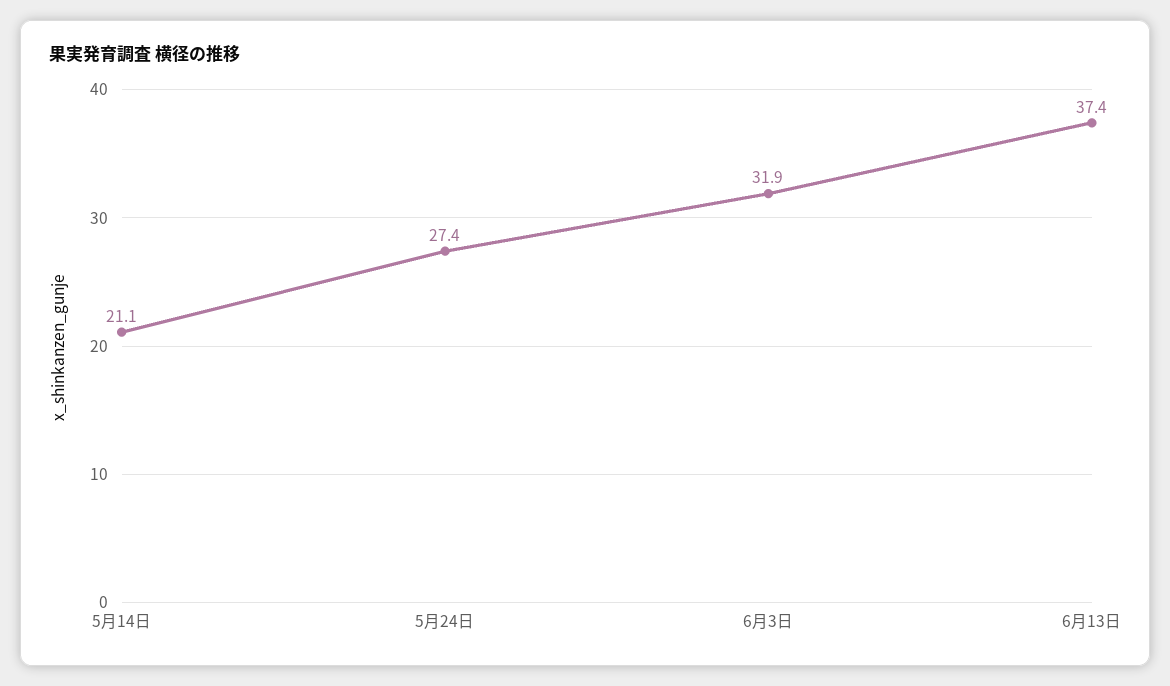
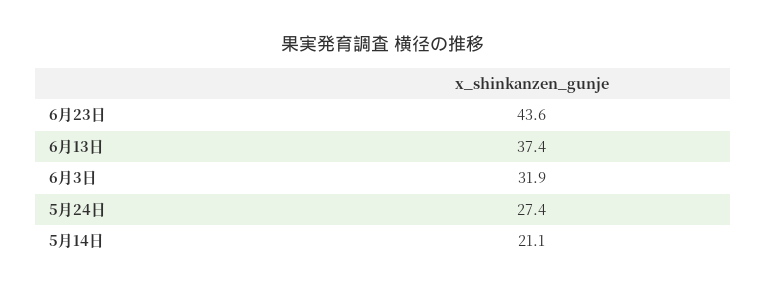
6月23日: none -> 43.6

